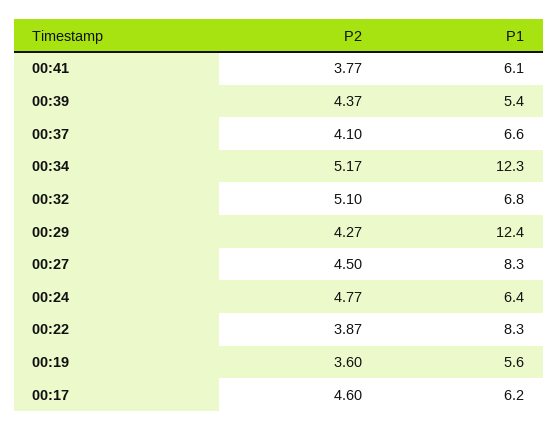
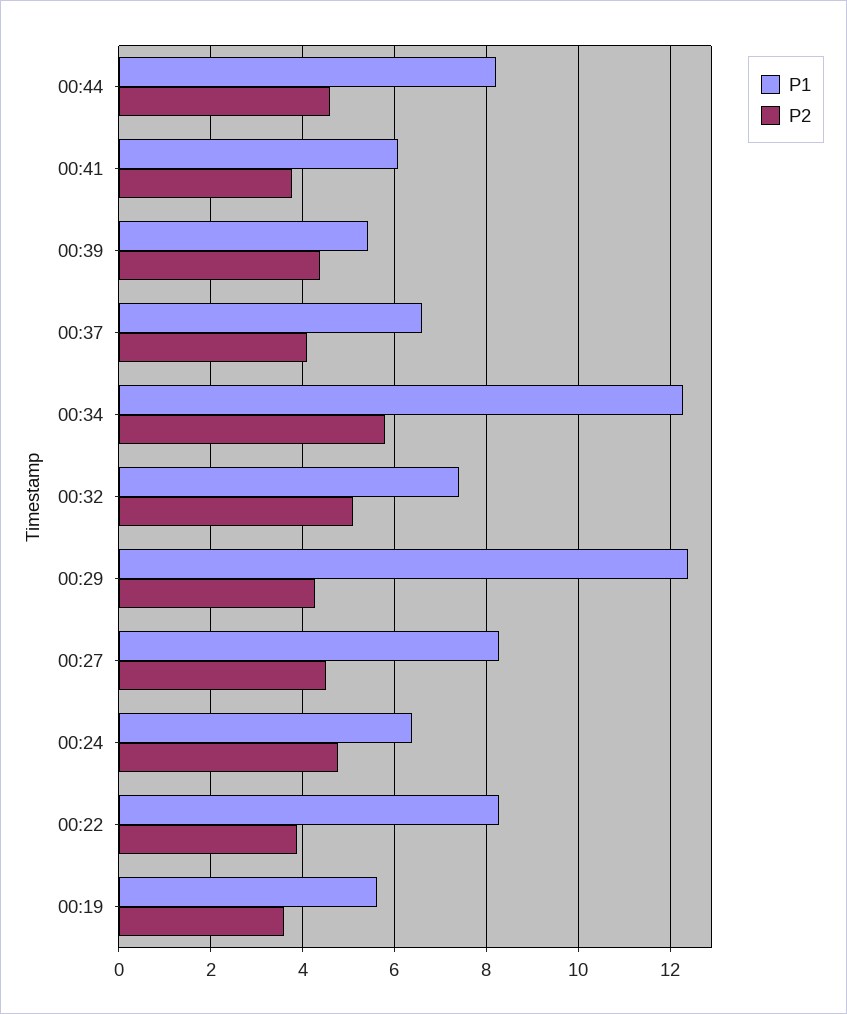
P2, 00:34: 5.17 -> 5.8
P1, 00:32: 6.8 -> 7.4
P2, 00:17: 4.6 -> none
P1, 00:17: 6.2 -> none
P1, 00:44: none -> 8.2
P2, 00:44: none -> 4.6

